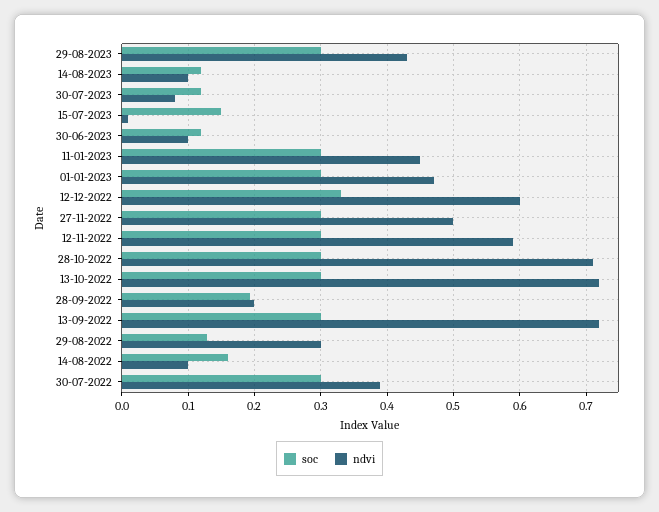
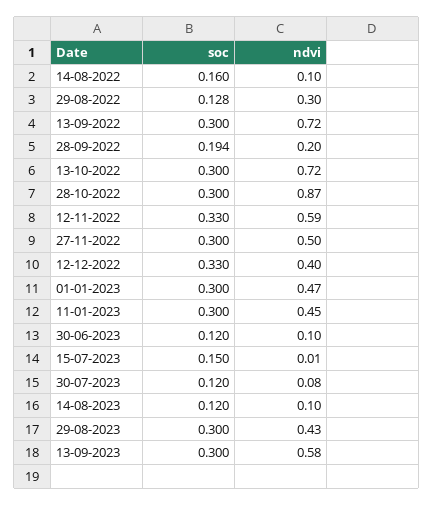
ndvi, 12-12-2022: 0.6 -> 0.4
soc, 12-11-2022: 0.3 -> 0.33
ndvi, 28-10-2022: 0.71 -> 0.87
soc, 30-07-2022: 0.3 -> none
ndvi, 30-07-2022: 0.39 -> none
soc, 13-09-2023: none -> 0.3
ndvi, 13-09-2023: none -> 0.58

